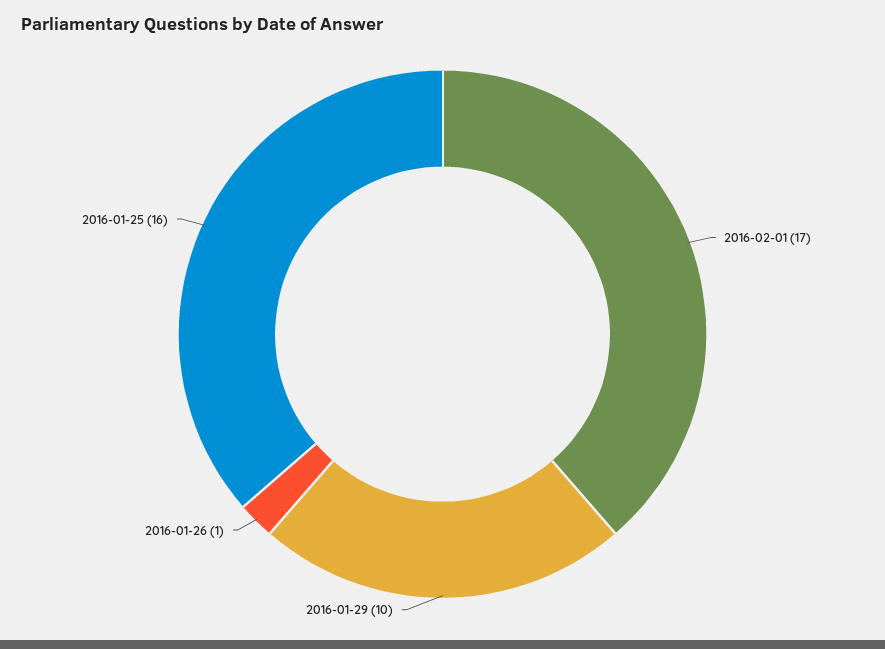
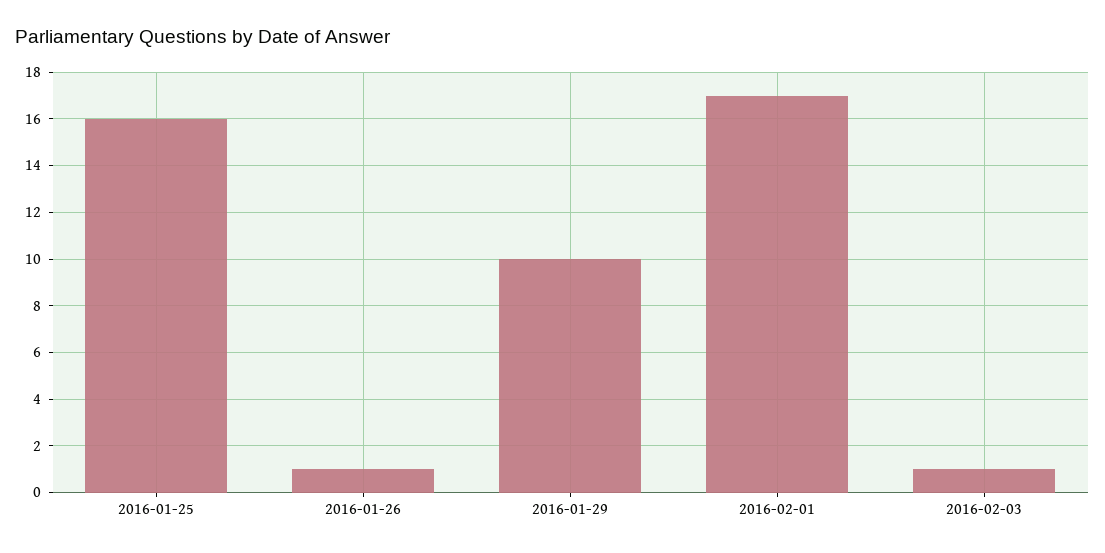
2016-02-03: none -> 1

